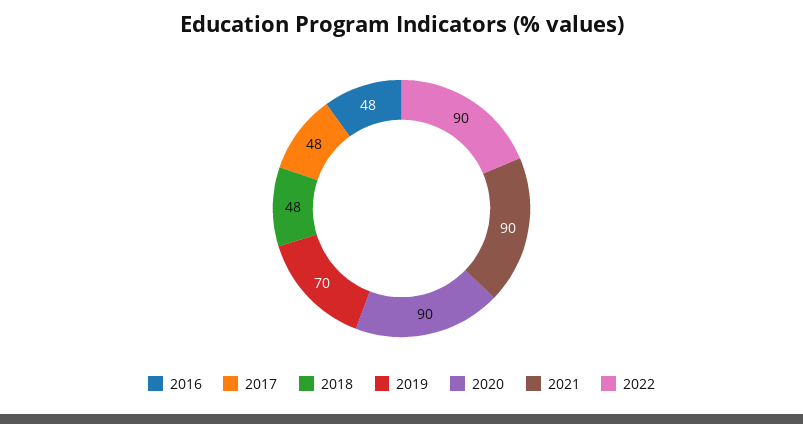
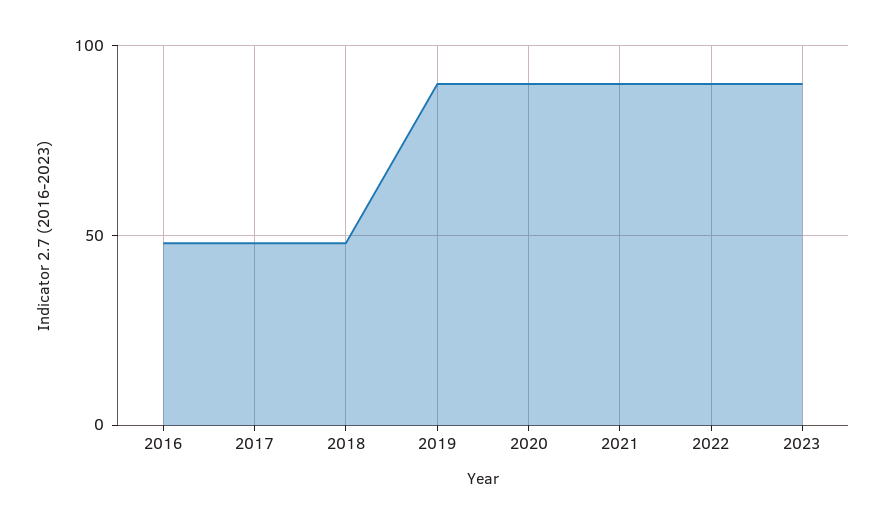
2019: 70 -> 90
2023: none -> 90

